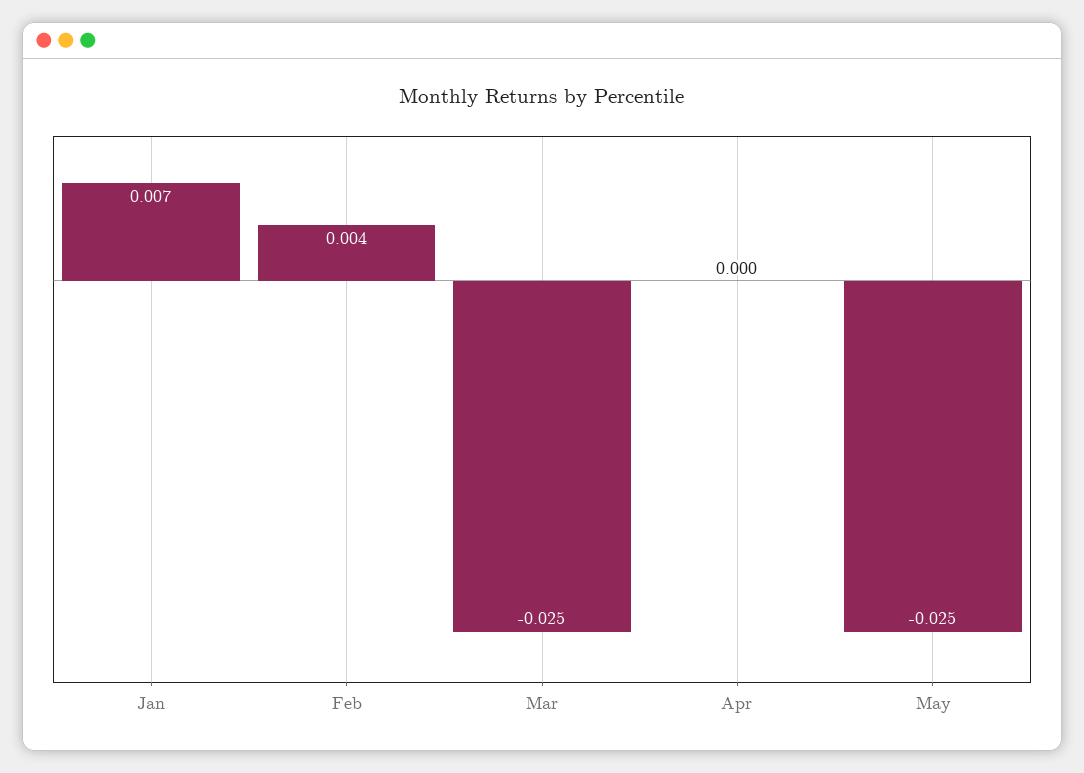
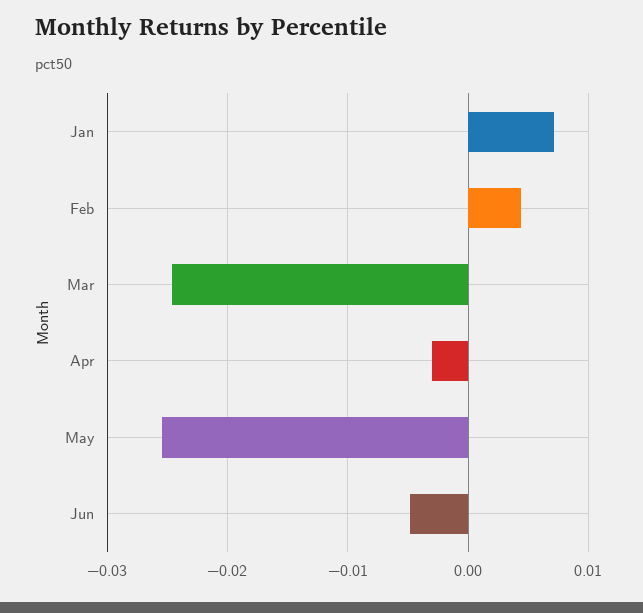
Apr: 0 -> -0.003
Jun: none -> -0.005

